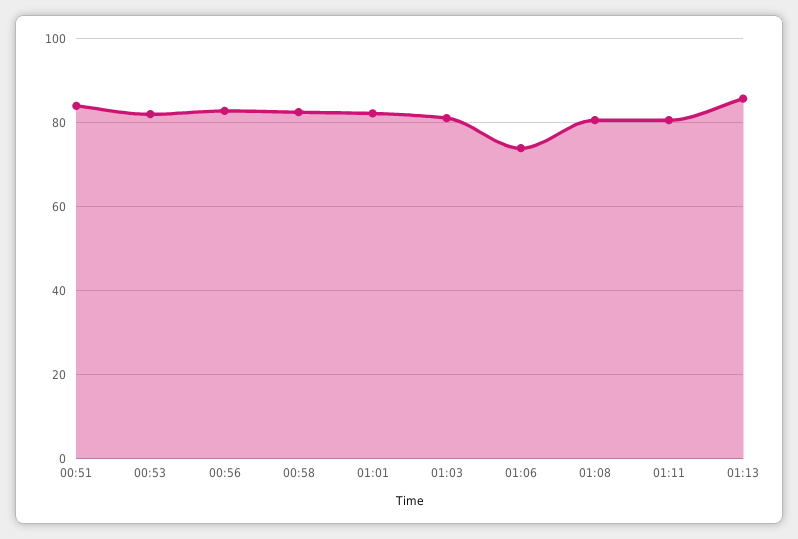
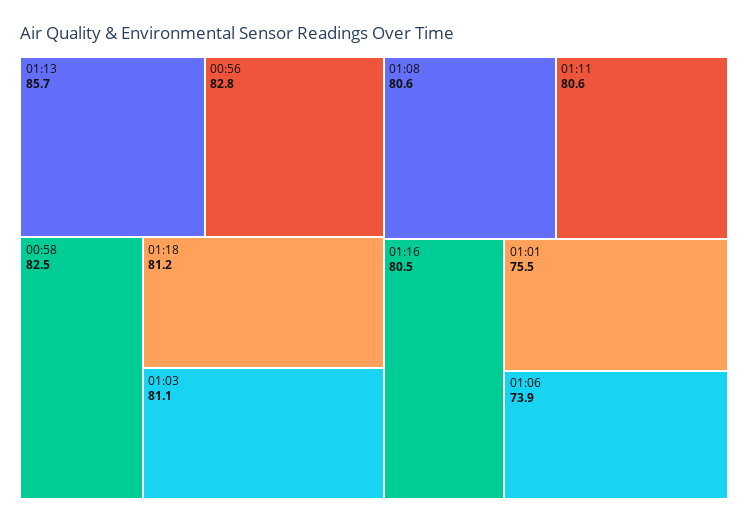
00:51: 84 -> none
00:53: 82 -> none
01:01: 82 -> 75.5
01:18: none -> 81.2
01:16: none -> 80.5

